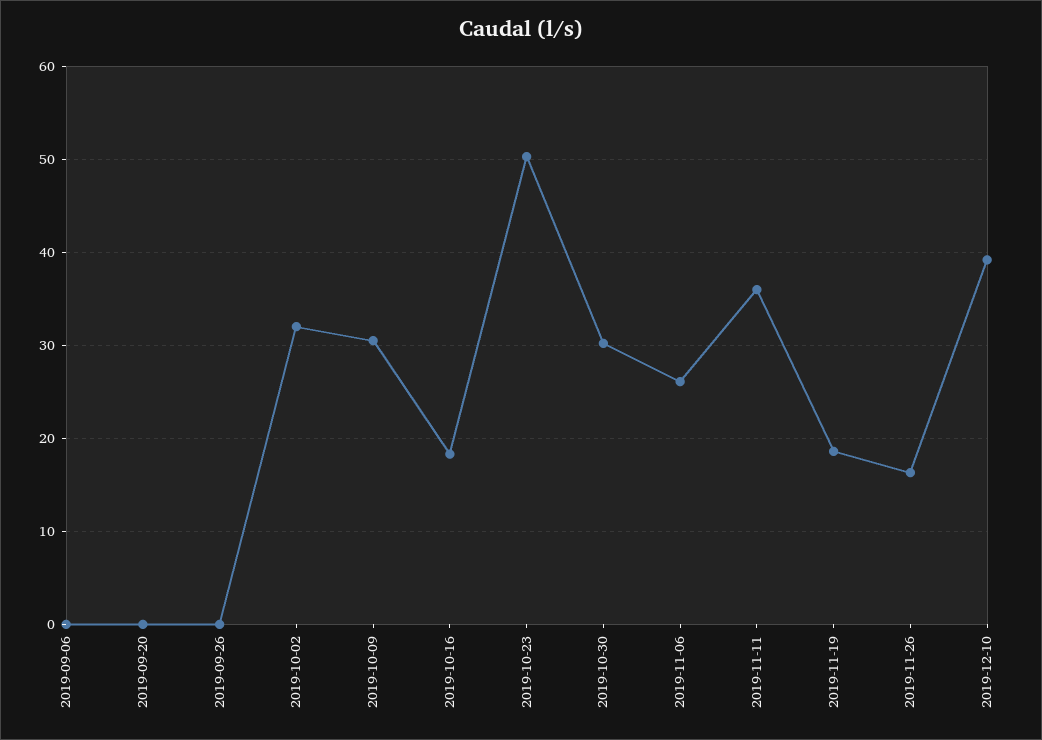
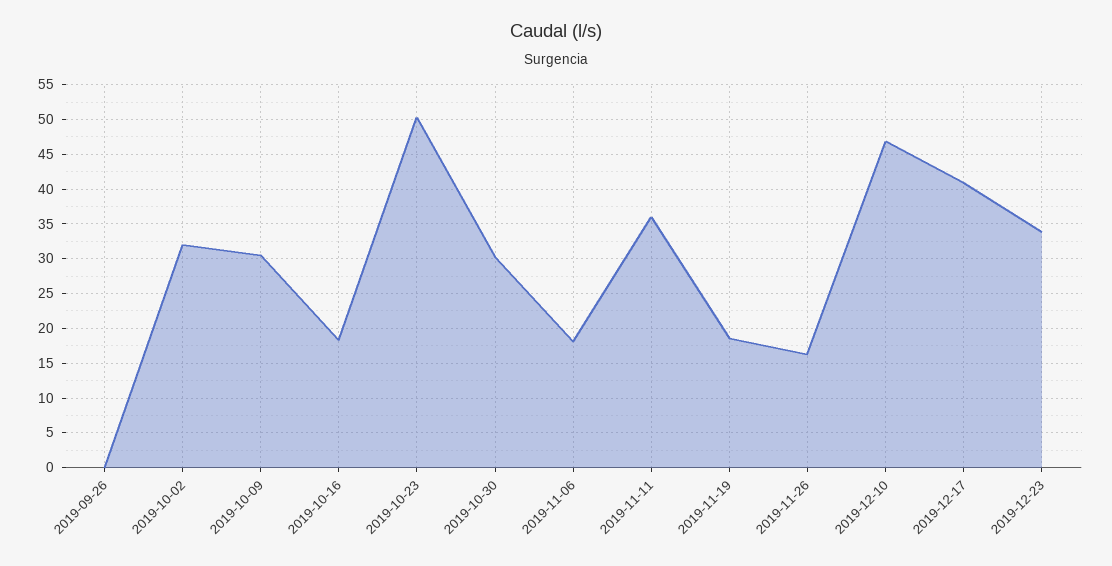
2019-09-06: 0 -> none
2019-09-20: 0 -> none
2019-11-06: 26 -> 18
2019-12-10: 39 -> 47
2019-12-17: none -> 41
2019-12-23: none -> 34

